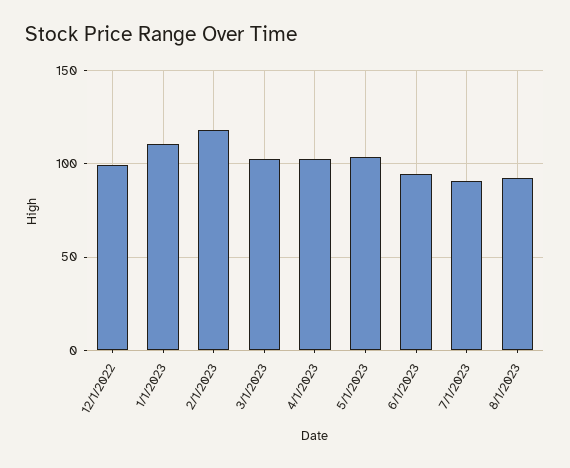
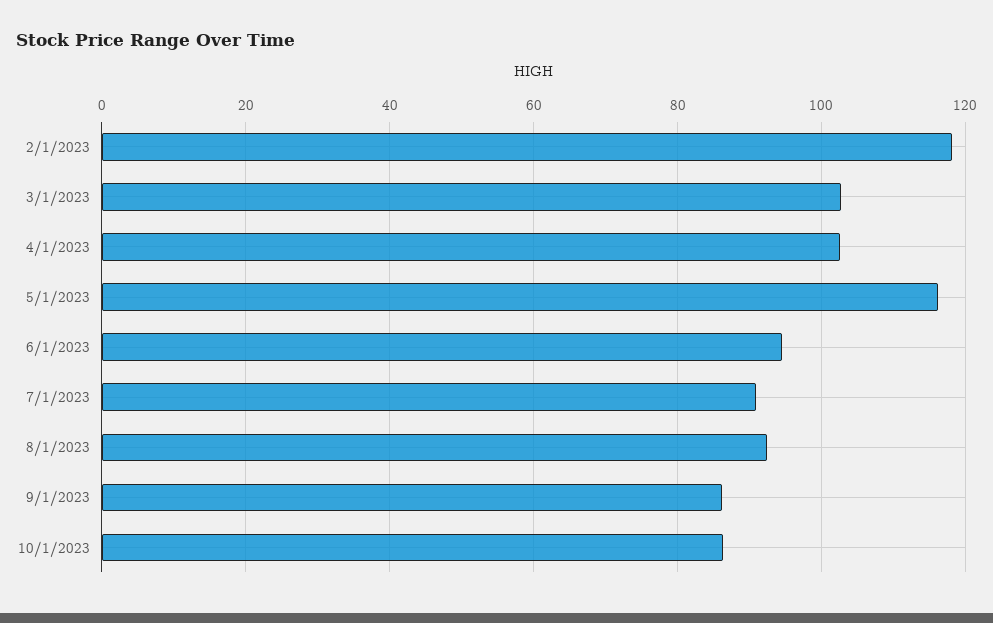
12/1/2022: 100 -> none
1/1/2023: 110 -> none
5/1/2023: 105 -> 116
9/1/2023: none -> 86
10/1/2023: none -> 86

